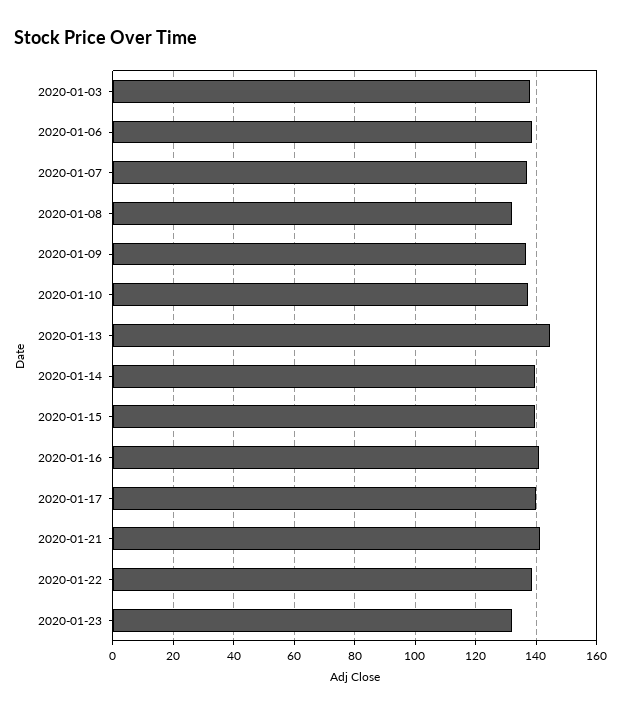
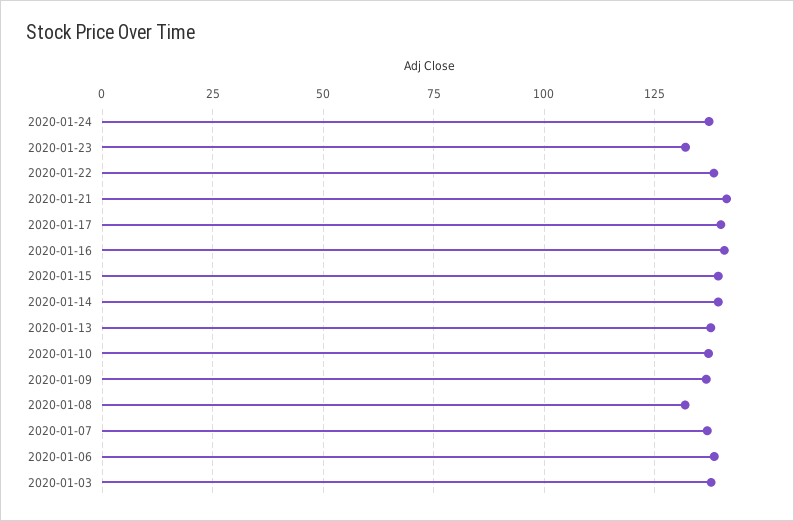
2020-01-13: 144 -> 137.5
2020-01-24: none -> 137.5

